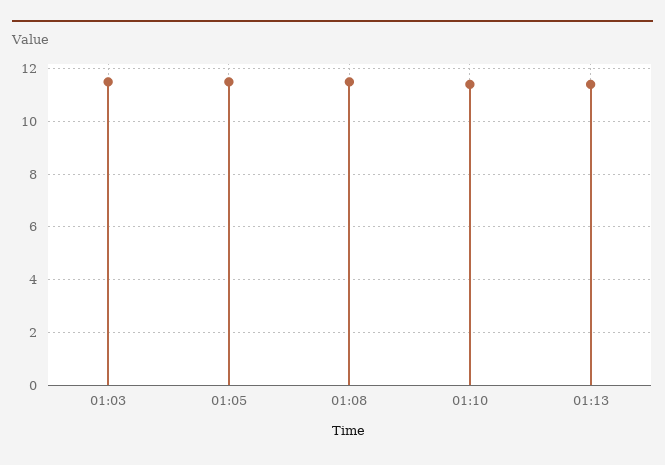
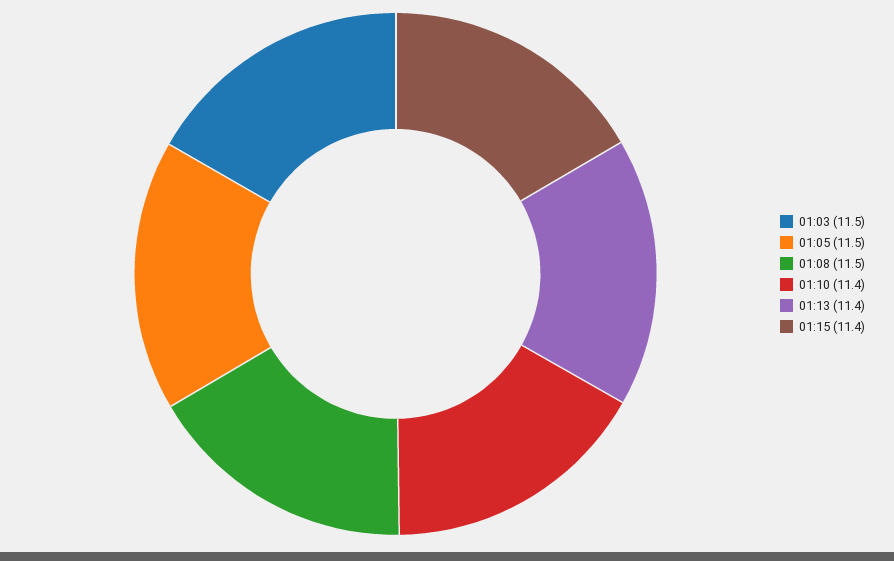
01:15: none -> 11.4

